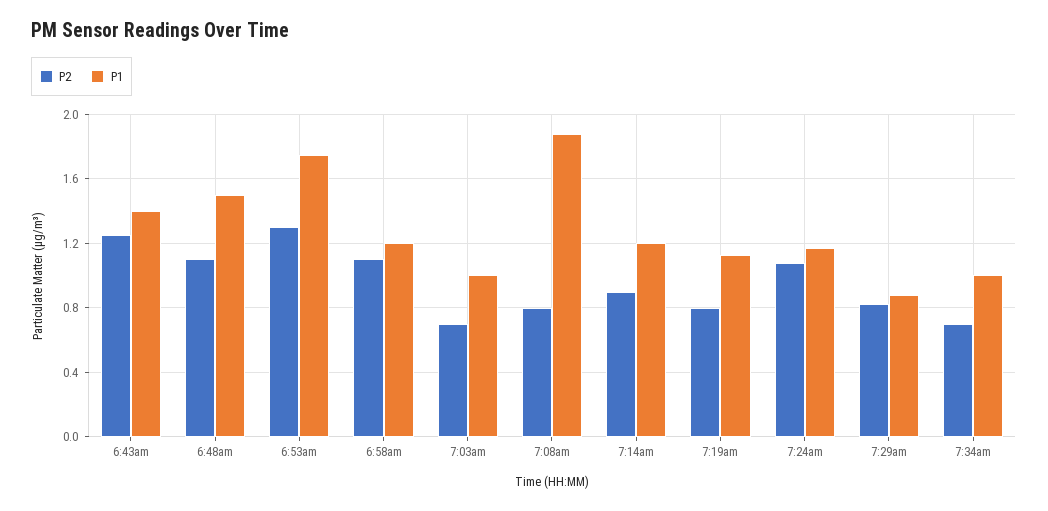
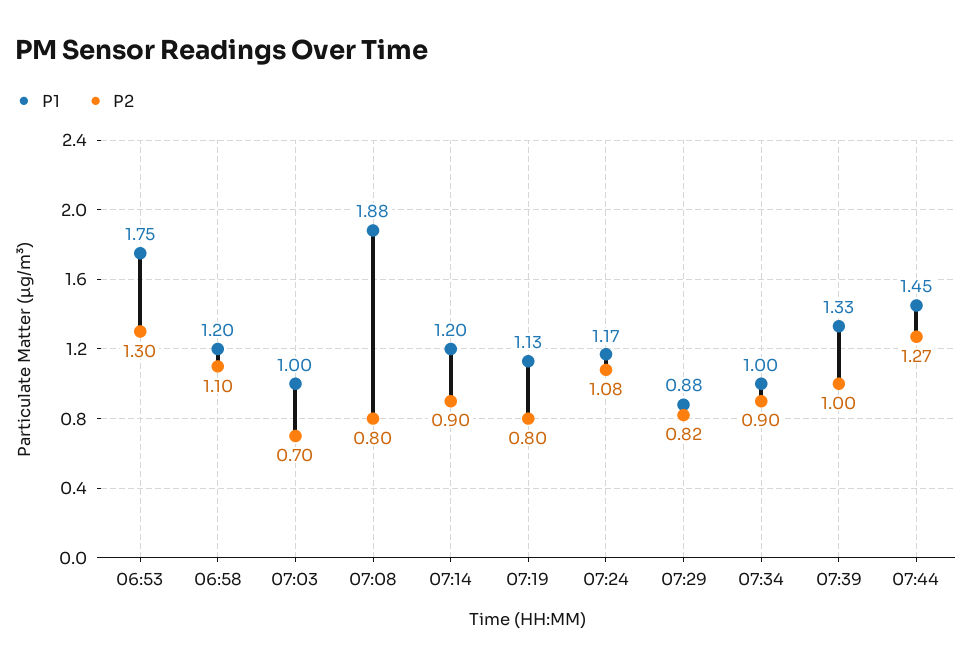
P2, 6:43am: 1.25 -> none
P1, 6:43am: 1.4 -> none
P2, 6:48am: 1.1 -> none
P1, 6:48am: 1.5 -> none
P2, 7:34am: 0.7 -> 0.9
P1, 07:39: none -> 1.33
P2, 07:39: none -> 1
P1, 07:44: none -> 1.45
P2, 07:44: none -> 1.27

